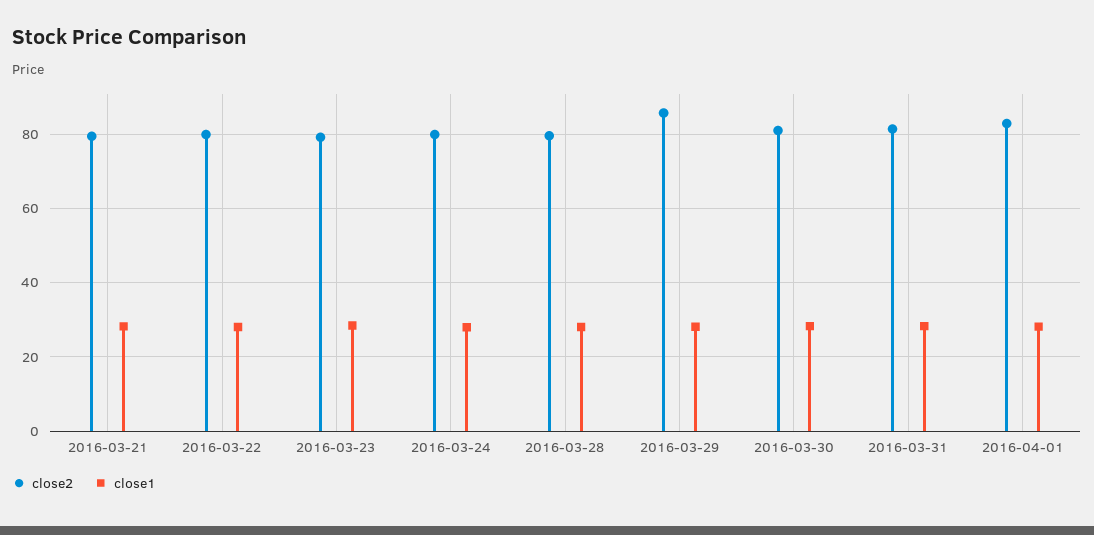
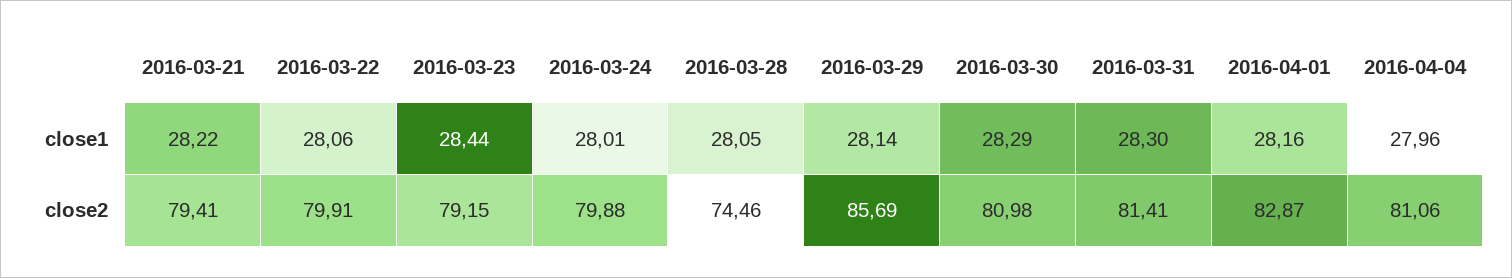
close2, 2016-03-28: 80 -> 74.46
close1, 2016-04-04: none -> 27.96
close2, 2016-04-04: none -> 81.06

